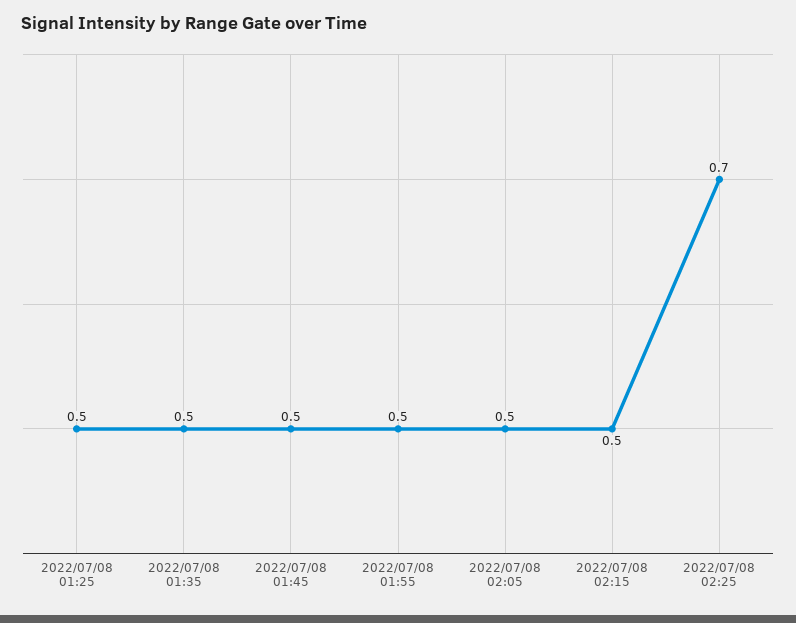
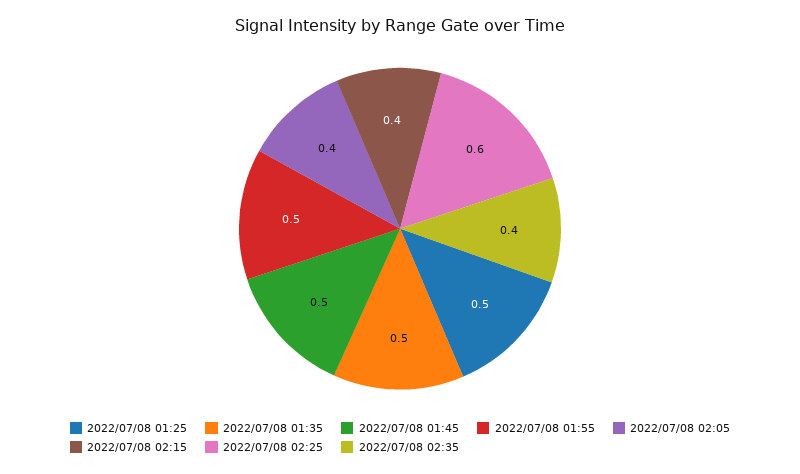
2022/07/08 02:05: 0.5 -> 0.4
2022/07/08 02:15: 0.5 -> 0.4
2022/07/08 02:25: 0.7 -> 0.6
2022/07/08 02:35: none -> 0.4

